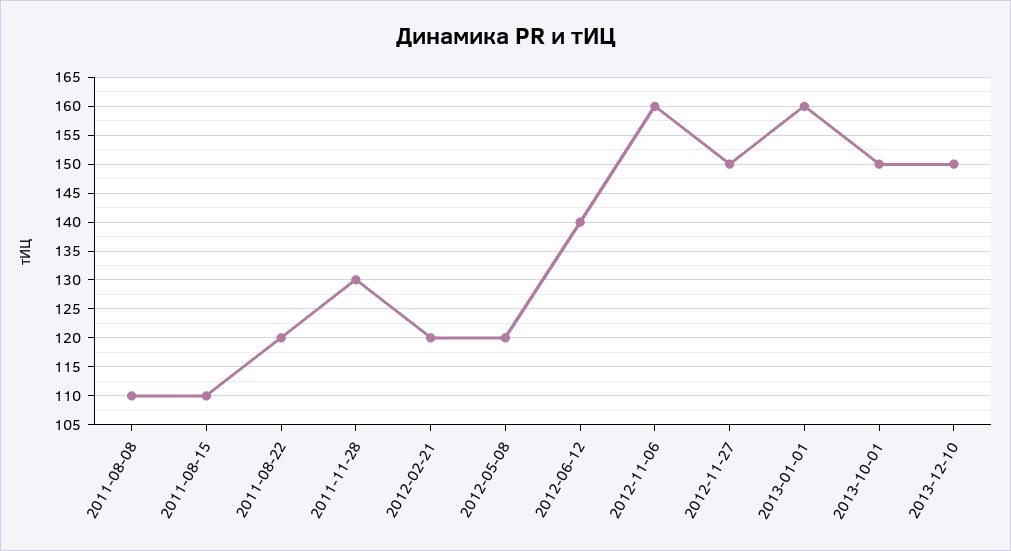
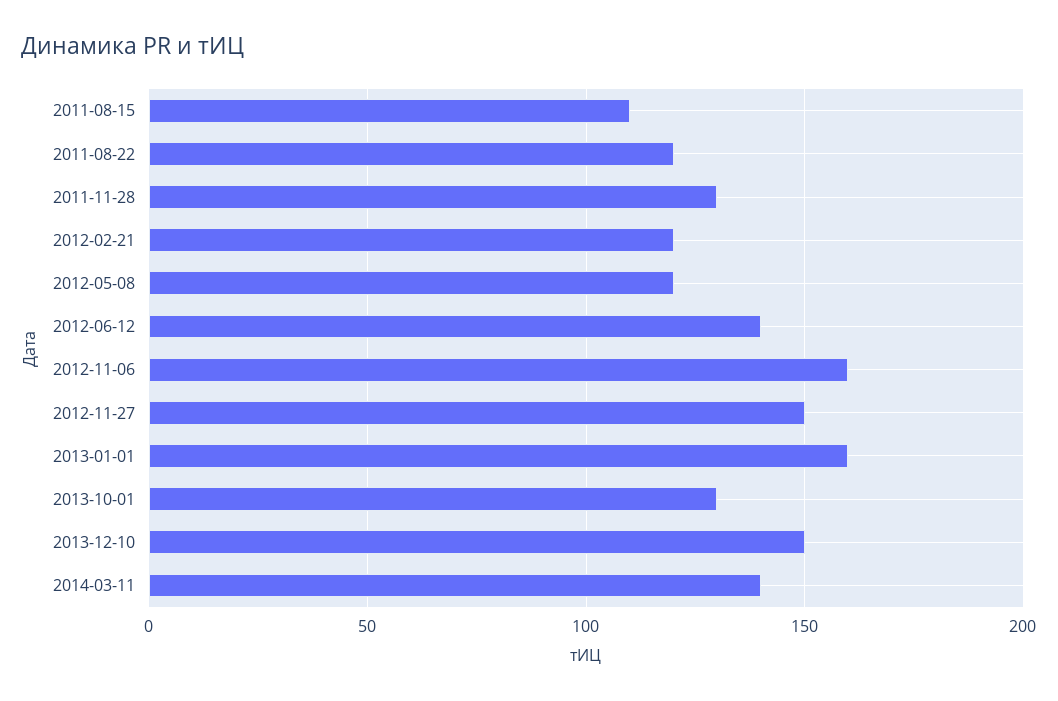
2011-08-08: 110 -> none
2013-10-01: 150 -> 130
2014-03-11: none -> 140

